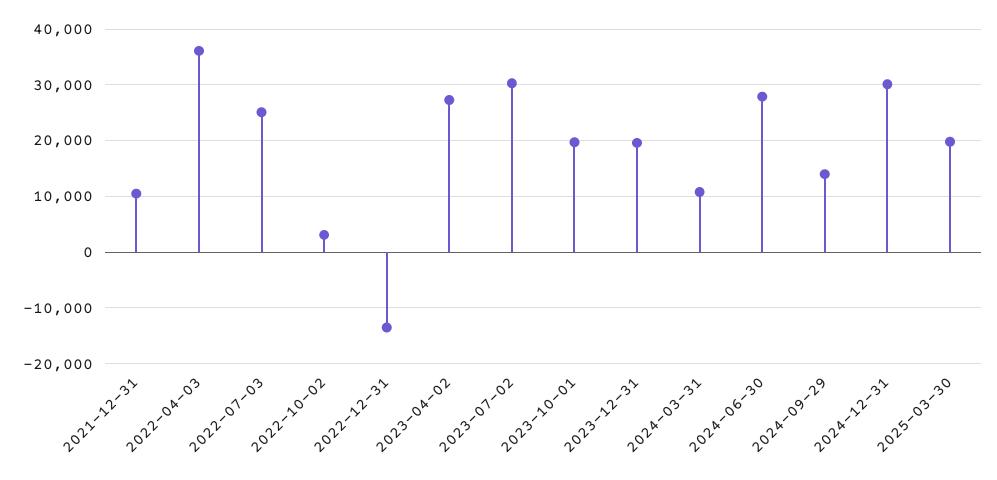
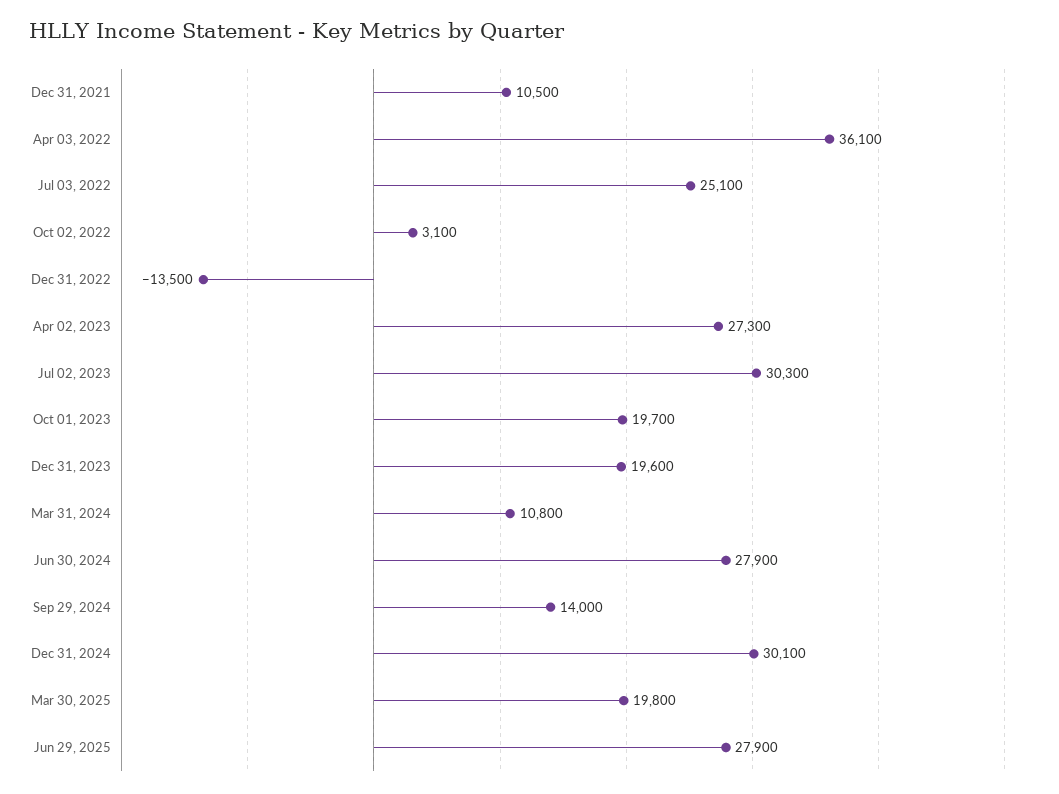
Jun 29, 2025: none -> 27900

